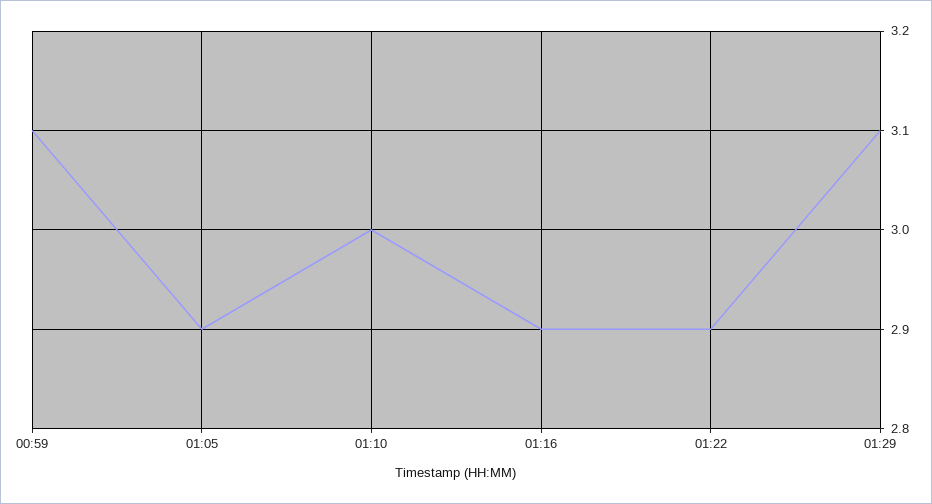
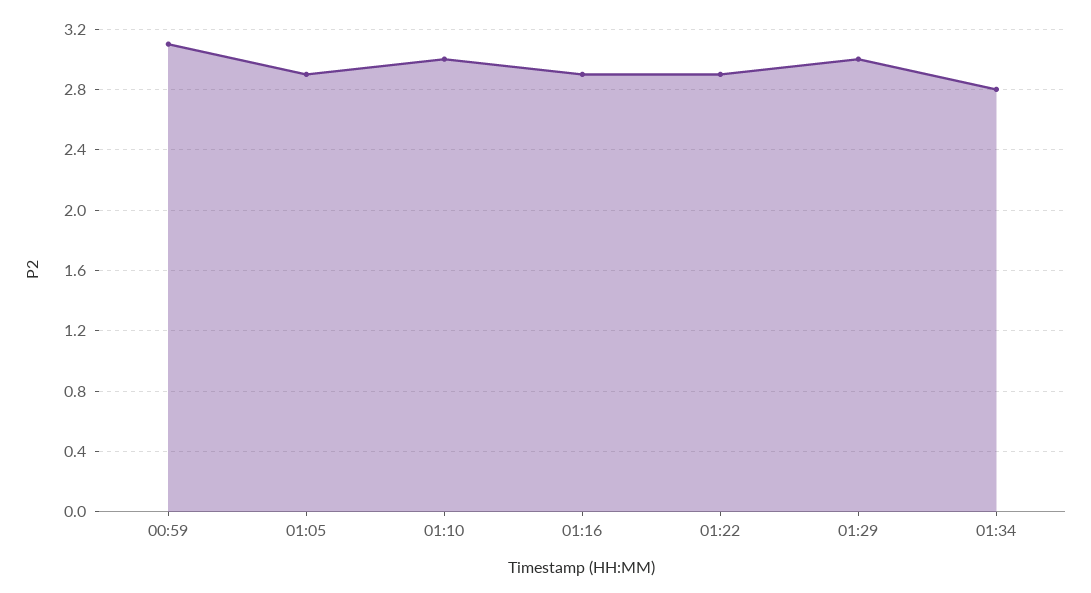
01:29: 3.1 -> 3
01:34: none -> 2.8

